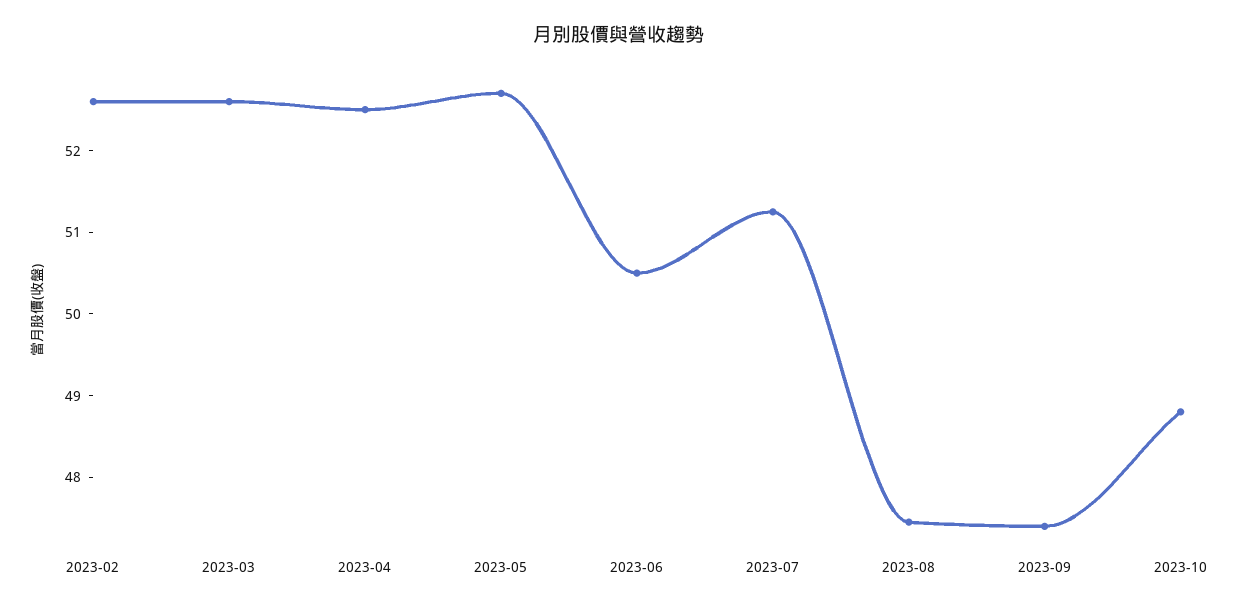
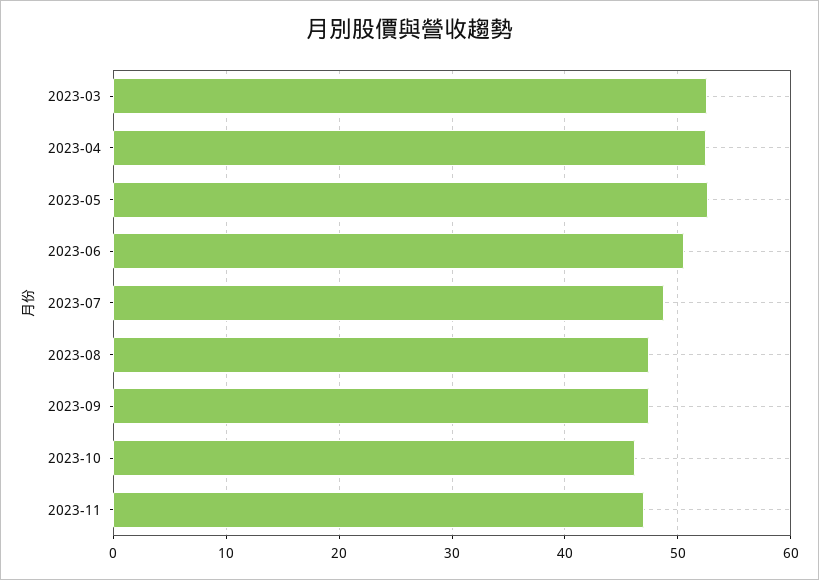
2023-02: 52.6 -> none
2023-07: 51.2 -> 49
2023-10: 48.8 -> 46
2023-11: none -> 47

